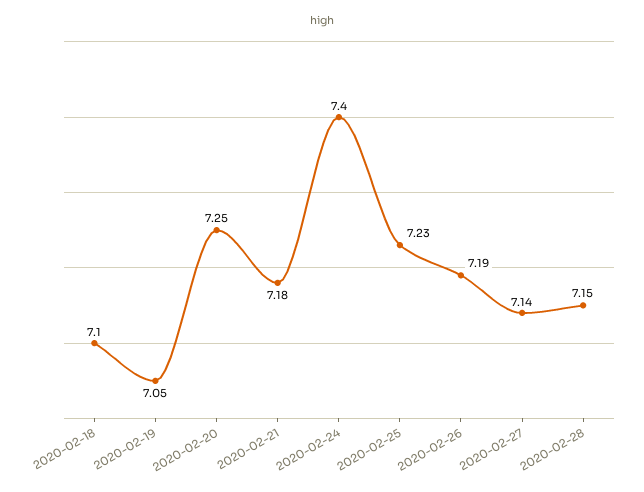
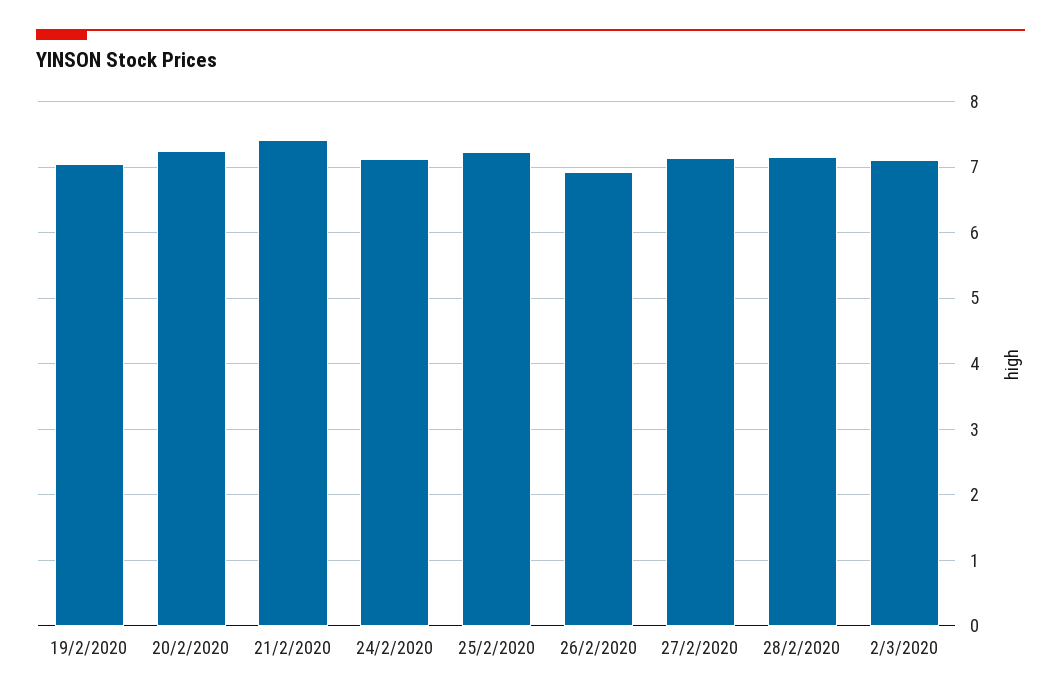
2020-02-18: 7.1 -> none
2020-02-21: 7.18 -> 7.4
2020-02-24: 7.4 -> 7.1
2020-02-26: 7.19 -> 6.9
2/3/2020: none -> 7.1

